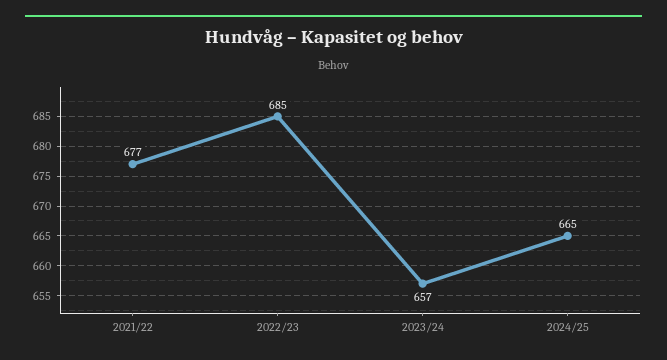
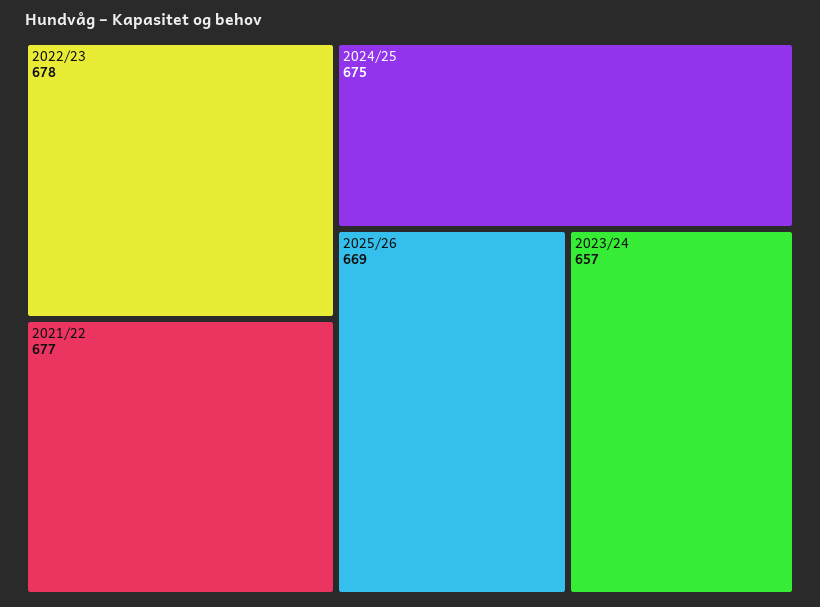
2022/23: 685 -> 678
2024/25: 665 -> 675
2025/26: none -> 669

